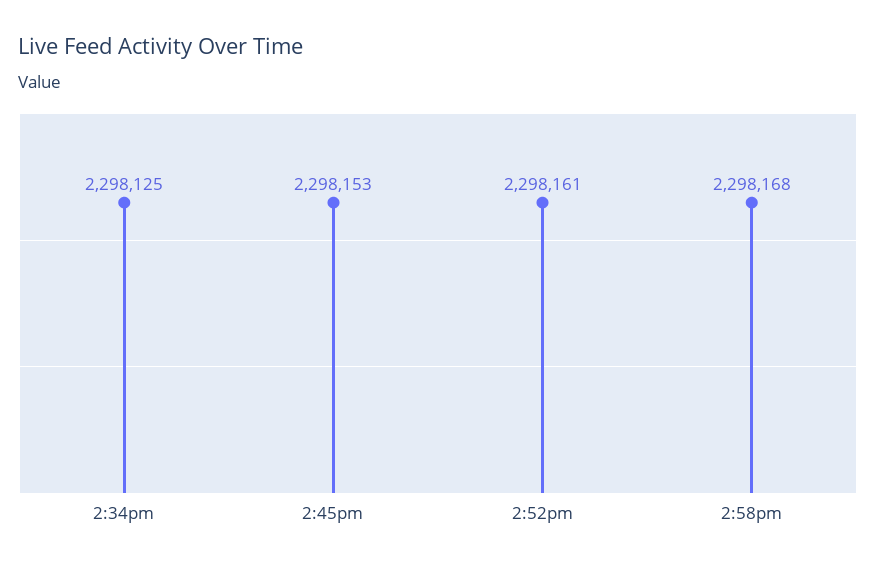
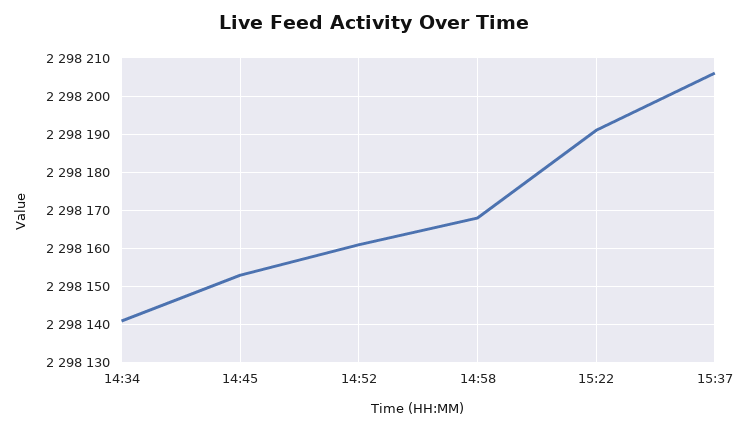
2:34pm: 2298125 -> 2298140
15:22: none -> 2298190
15:37: none -> 2298205

